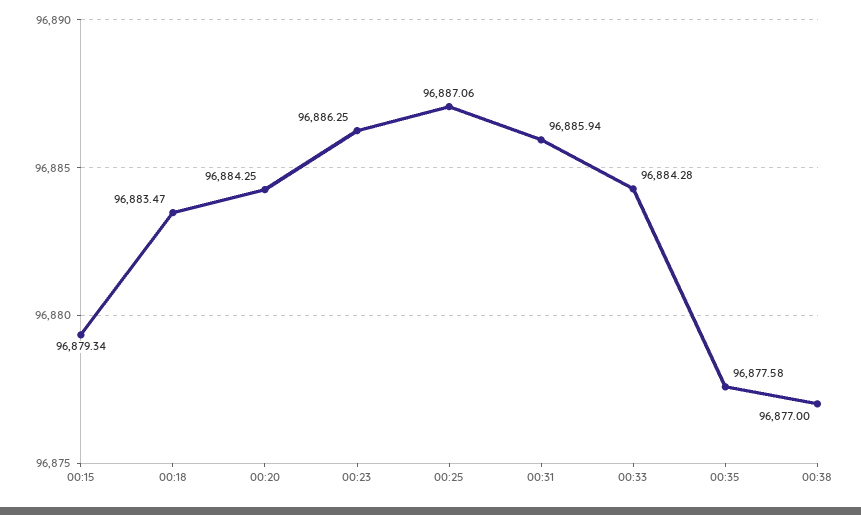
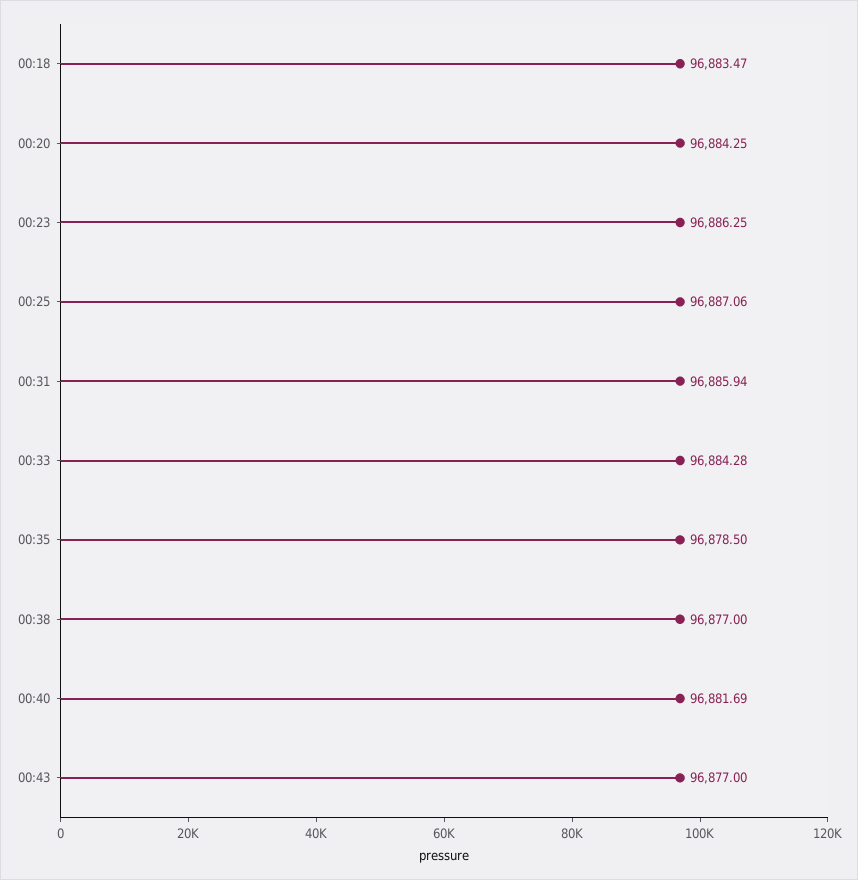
00:15: 96879.34 -> none
00:35: 96877.58 -> 96878.5
00:40: none -> 96881.69
00:43: none -> 96877

